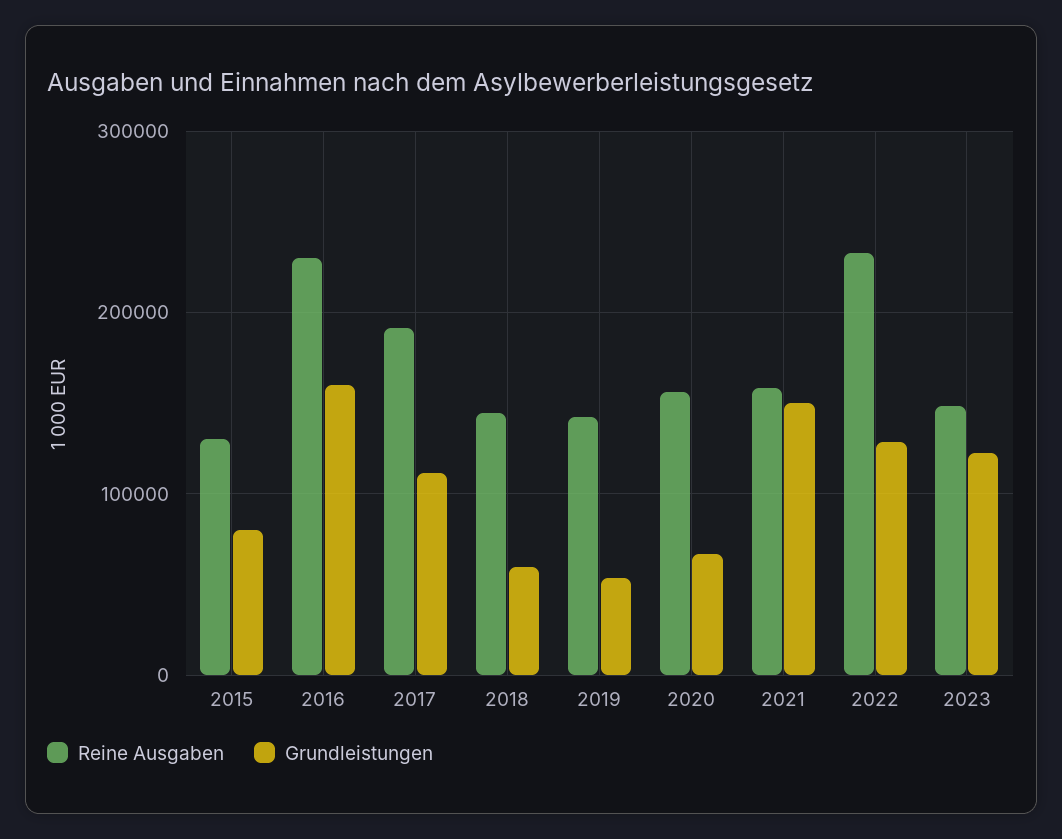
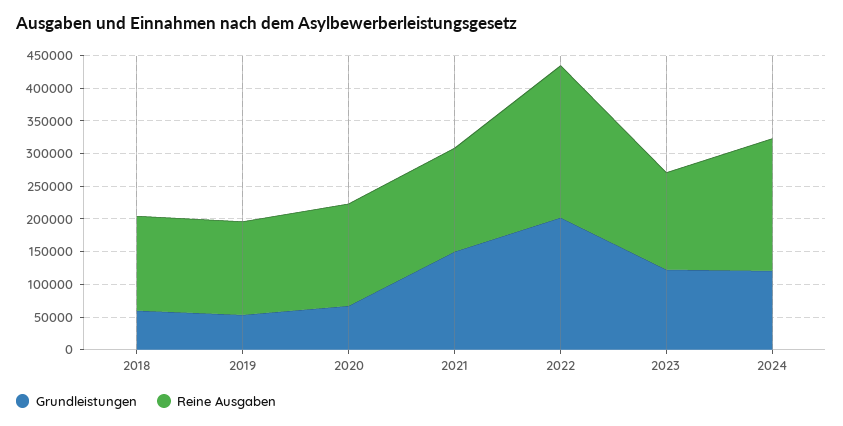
Reine Ausgaben, 2015: 130000 -> none
Grundleistungen, 2015: 80000 -> none
Reine Ausgaben, 2016: 230000 -> none
Grundleistungen, 2016: 160000 -> none
Reine Ausgaben, 2017: 190000 -> none
Grundleistungen, 2017: 110000 -> none
Grundleistungen, 2022: 130000 -> 200000
Grundleistungen, 2024: none -> 125000
Reine Ausgaben, 2024: none -> 200000

